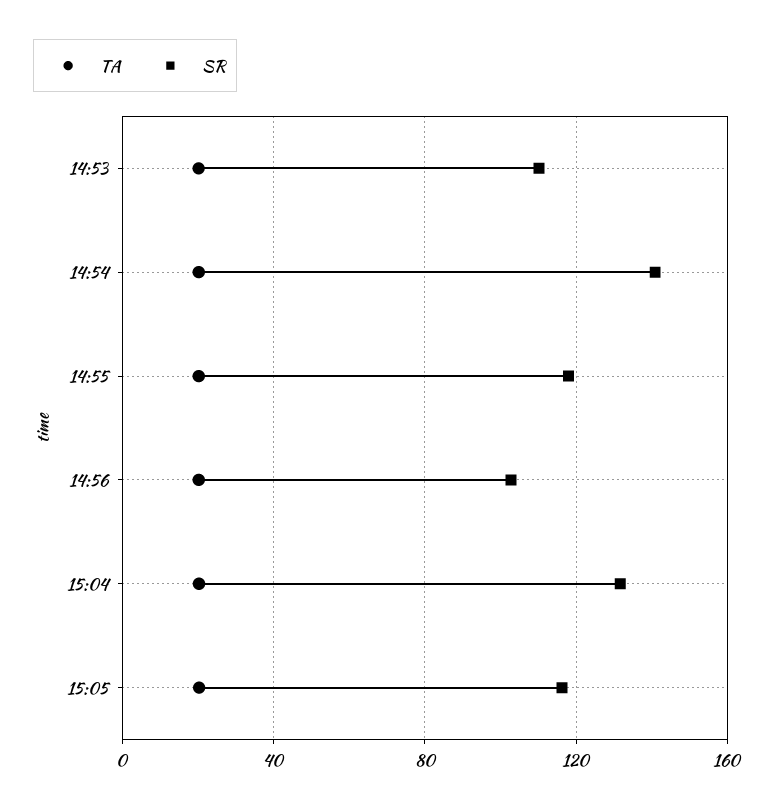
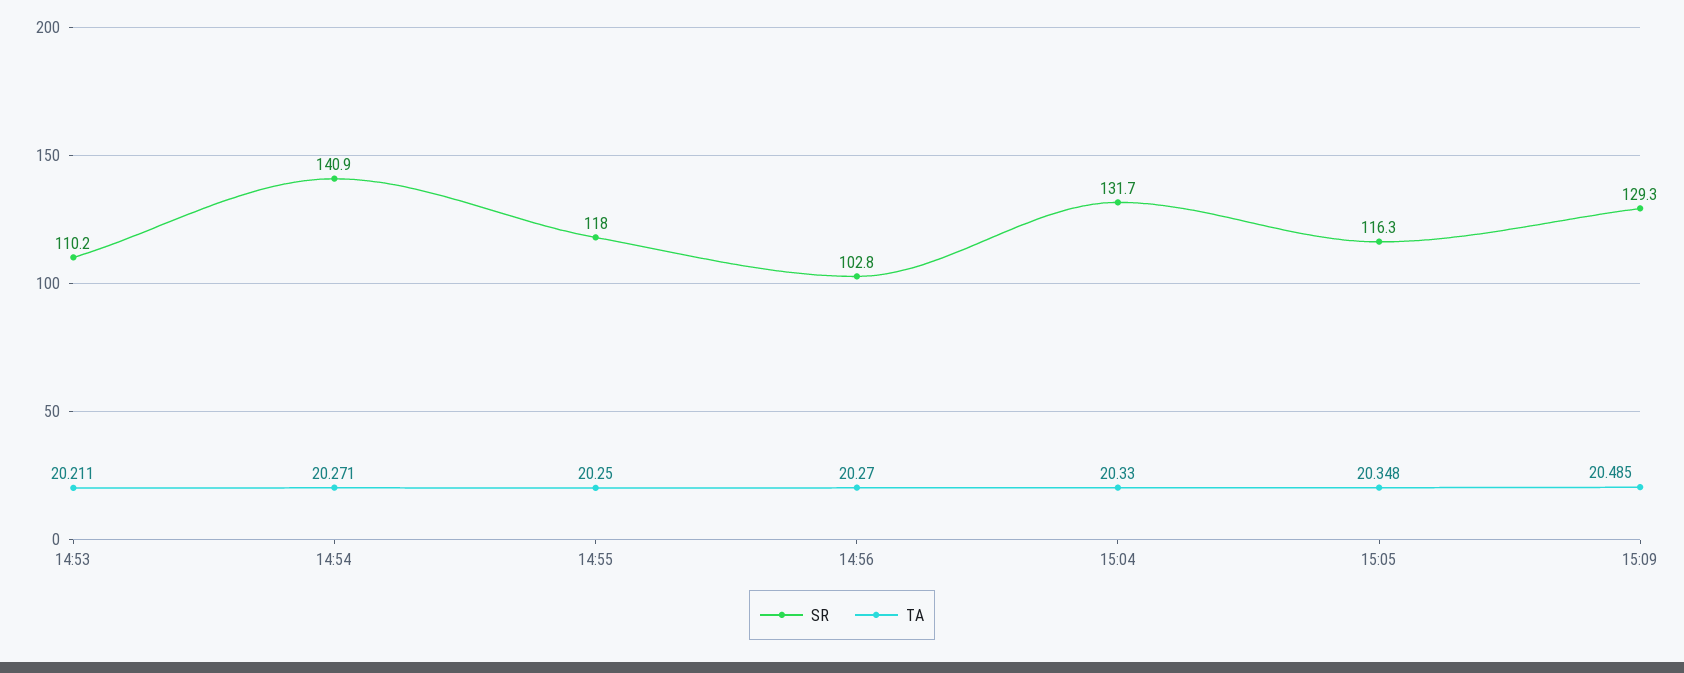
SR, 15:09: none -> 129.3
TA, 15:09: none -> 20.485

